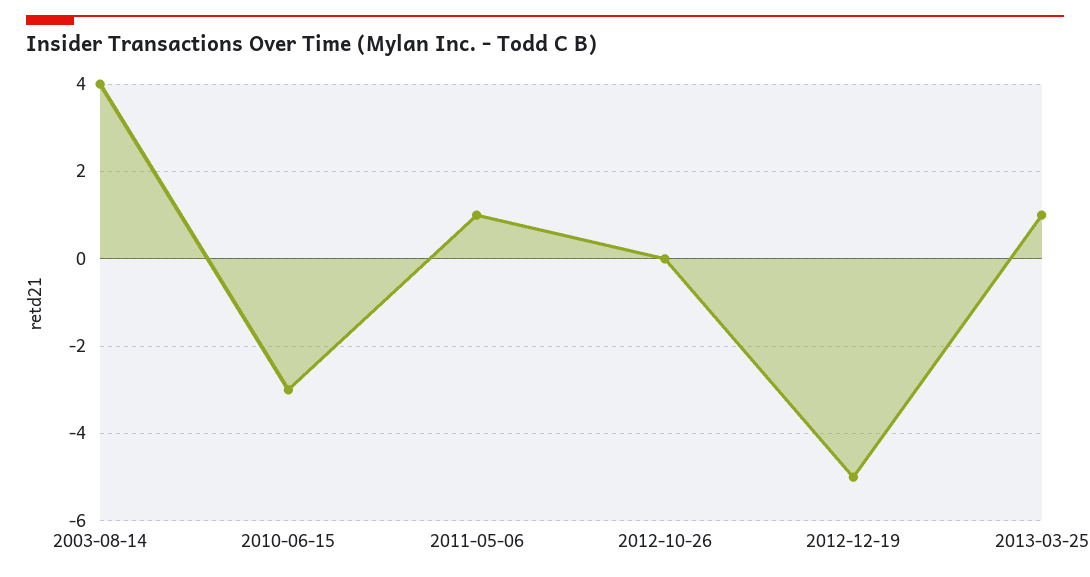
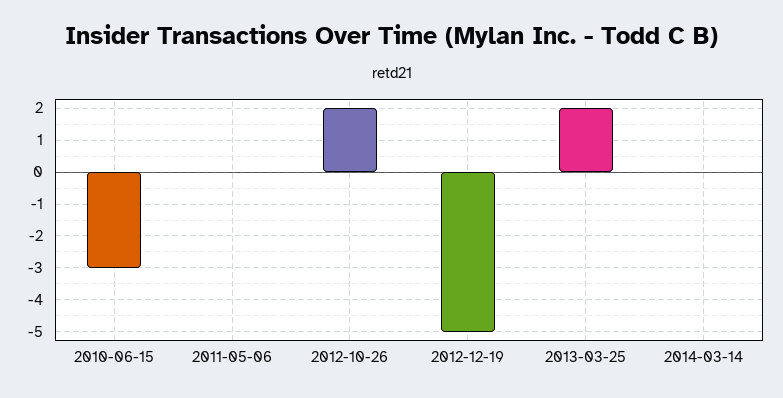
2003-08-14: 4 -> none
2011-05-06: 1 -> 0
2012-10-26: 0 -> 2
2013-03-25: 1 -> 2
2014-03-14: none -> 0

